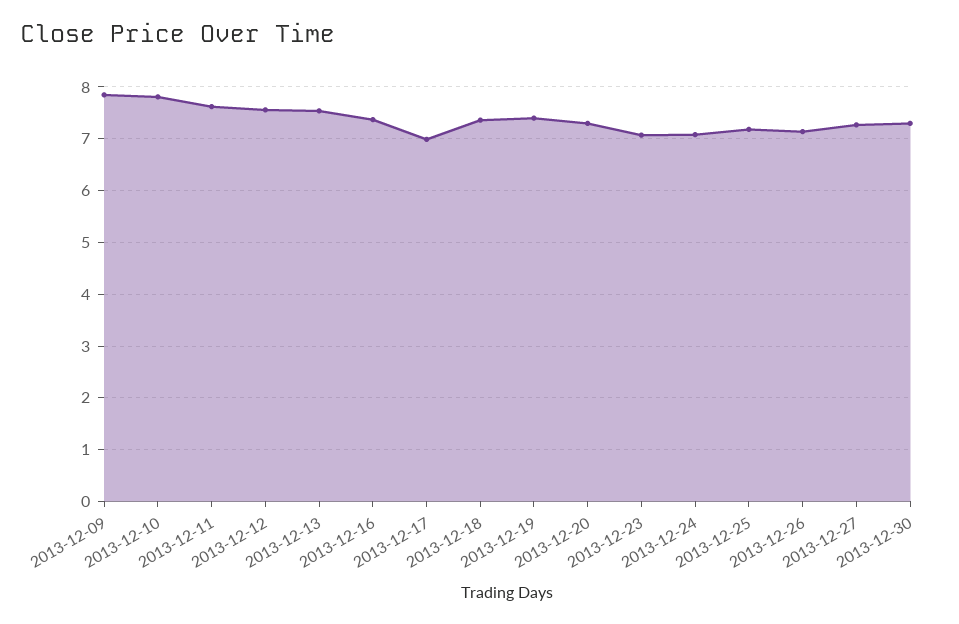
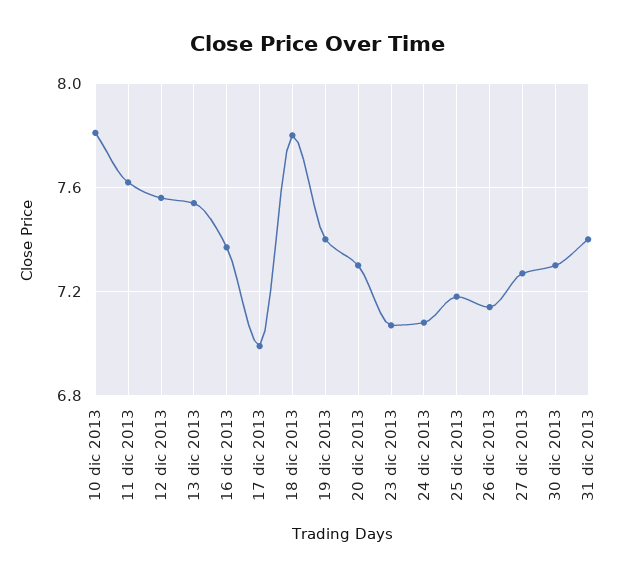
2013-12-09: 7.8 -> none
2013-12-18: 7.4 -> 7.8
31 dic 2013: none -> 7.4

